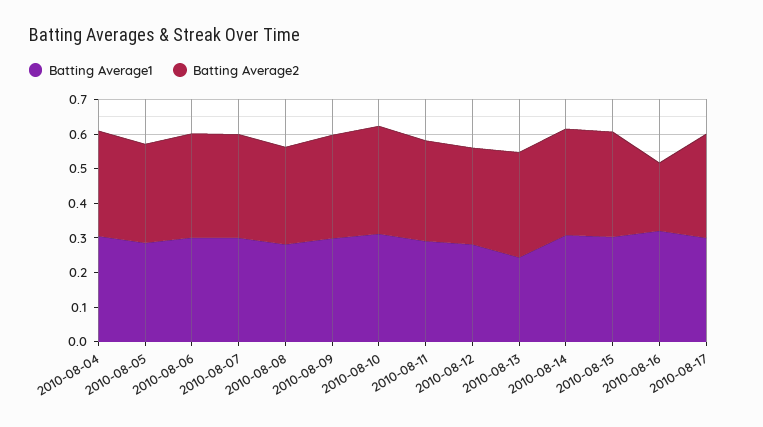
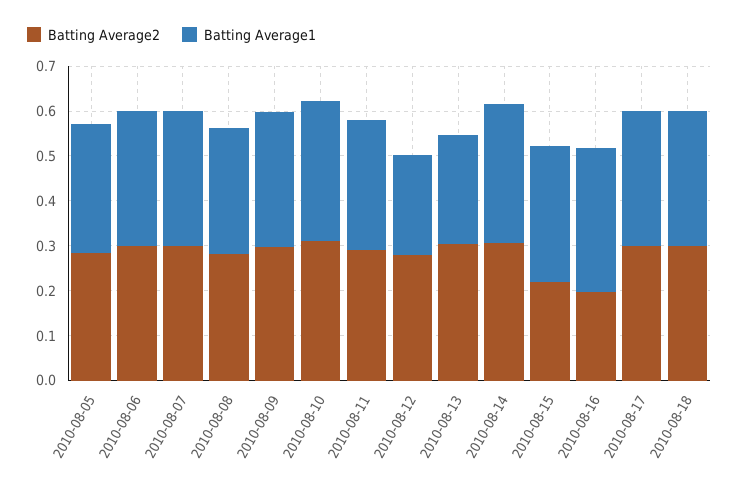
Batting Average1, 2010-08-04: 0.3 -> none
Batting Average2, 2010-08-04: 0.3 -> none
Batting Average1, 2010-08-12: 0.275 -> 0.22
Batting Average2, 2010-08-15: 0.3 -> 0.22
Batting Average2, 2010-08-18: none -> 0.3
Batting Average1, 2010-08-18: none -> 0.3

